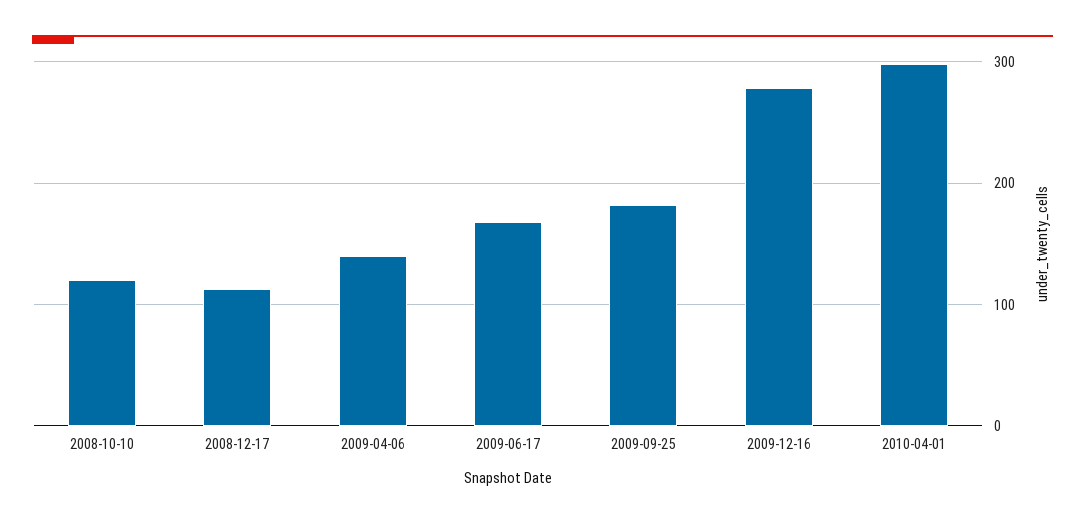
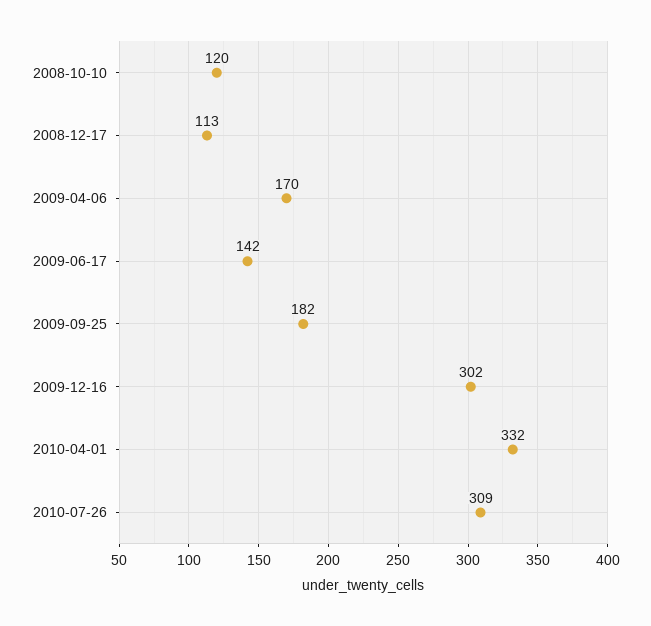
2009-04-06: 140 -> 170
2009-06-17: 170 -> 142
2009-12-16: 280 -> 302
2010-04-01: 300 -> 332
2010-07-26: none -> 309

